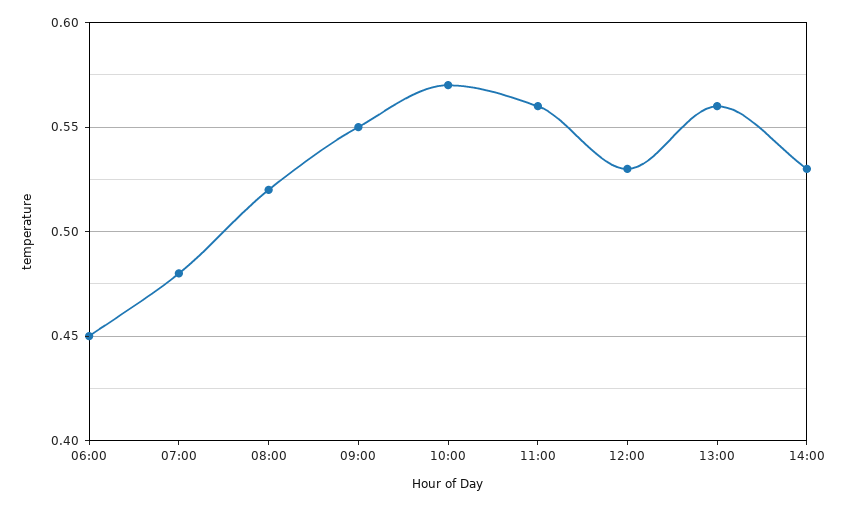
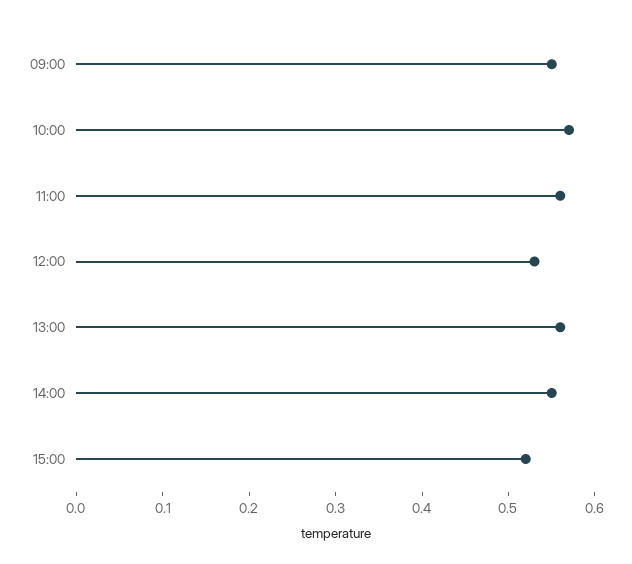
06:00: 0.45 -> none
07:00: 0.48 -> none
08:00: 0.52 -> none
14:00: 0.53 -> 0.55
15:00: none -> 0.52

